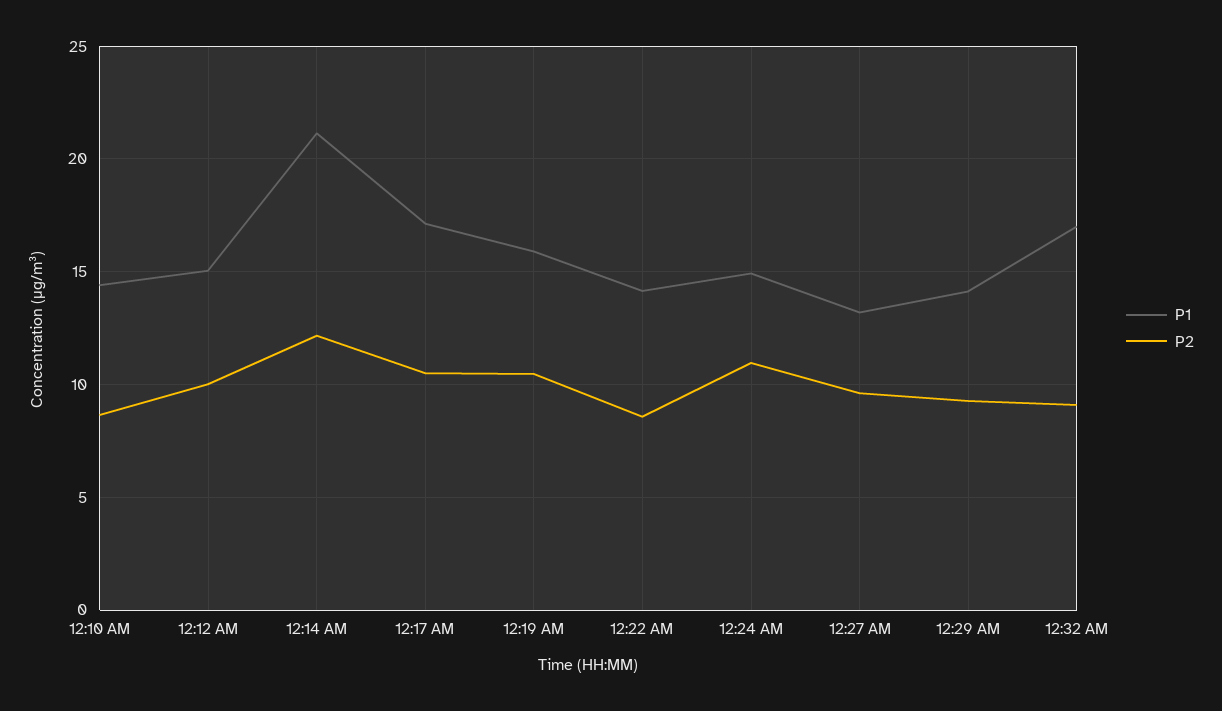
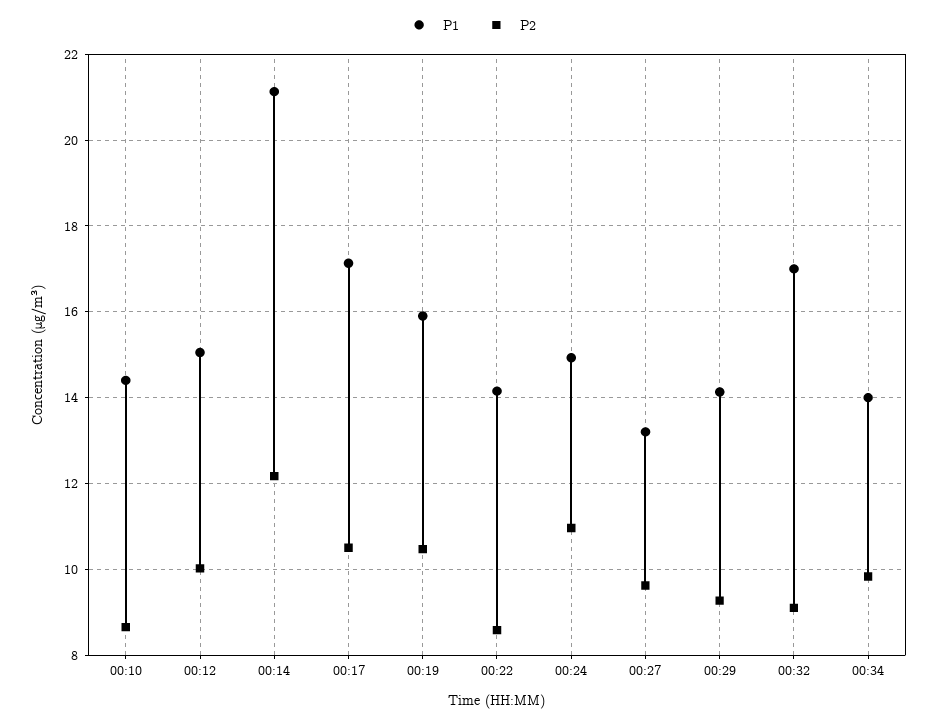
P1, 00:34: none -> 14
P2, 00:34: none -> 9.8

